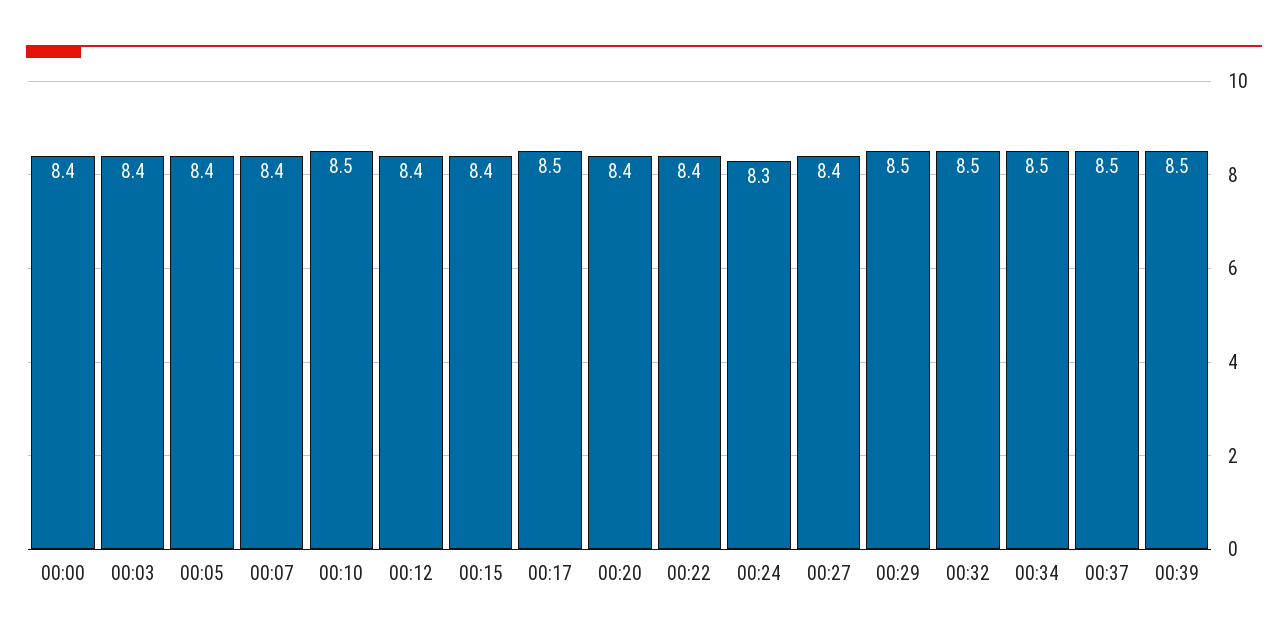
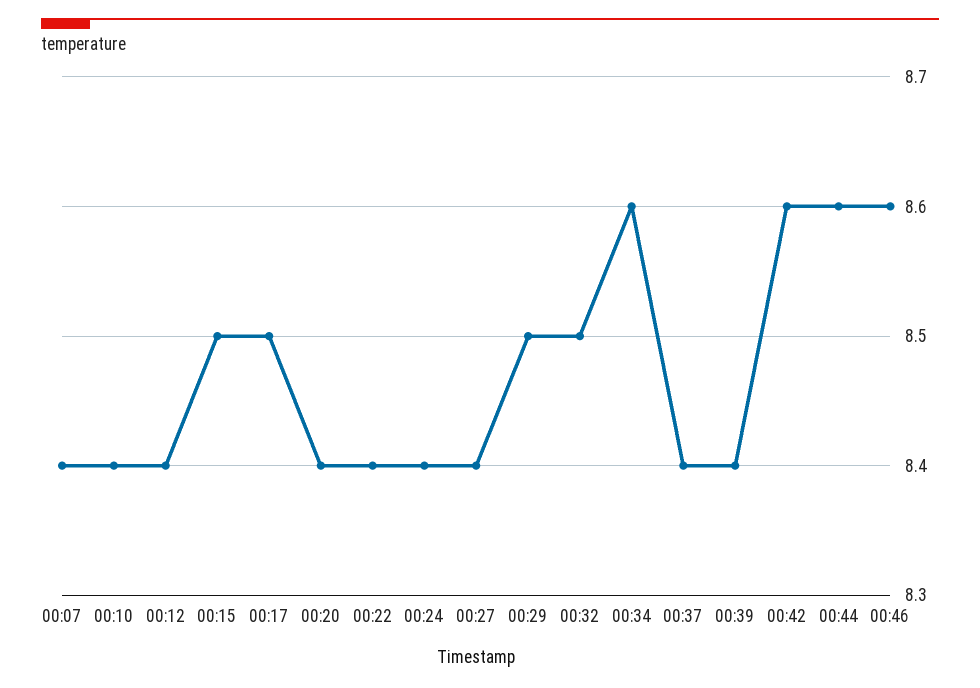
00:00: 8.4 -> none
00:03: 8.4 -> none
00:05: 8.4 -> none
00:10: 8.5 -> 8.4
00:15: 8.4 -> 8.5
00:24: 8.3 -> 8.4
00:34: 8.5 -> 8.6
00:37: 8.5 -> 8.4
00:39: 8.5 -> 8.4
00:42: none -> 8.6
00:44: none -> 8.6
00:46: none -> 8.6

